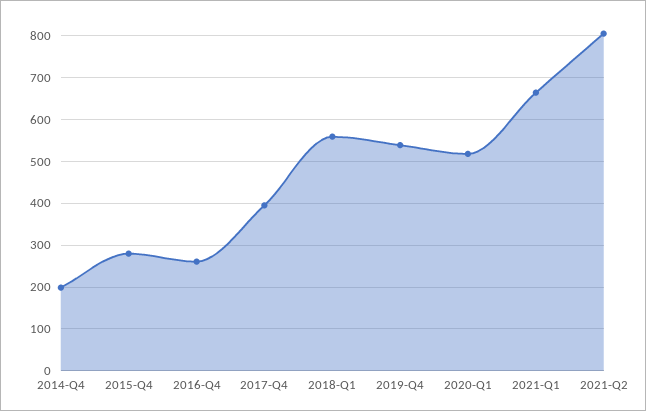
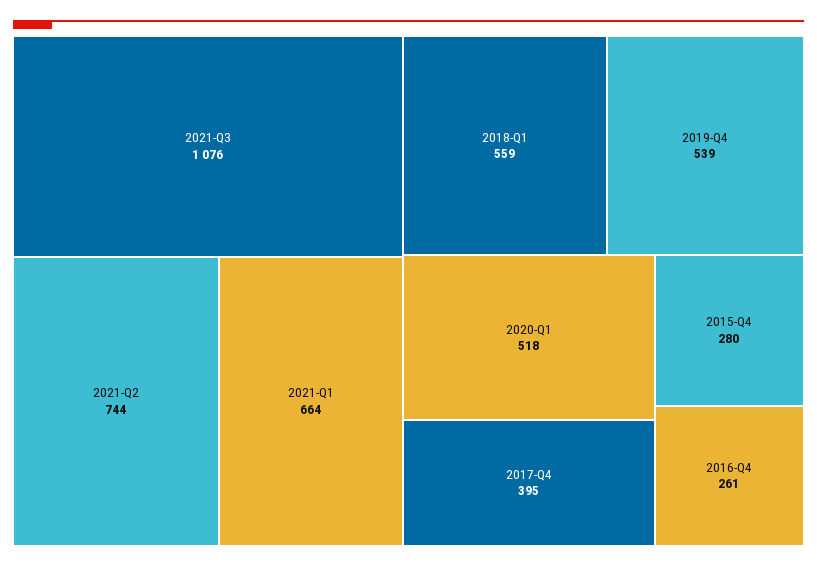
2014-Q4: 200 -> none
2021-Q2: 800 -> 744
2021-Q3: none -> 1076

